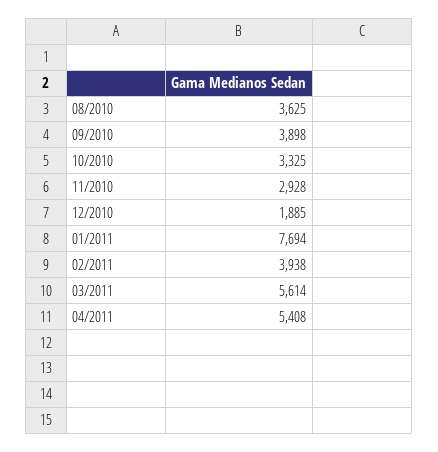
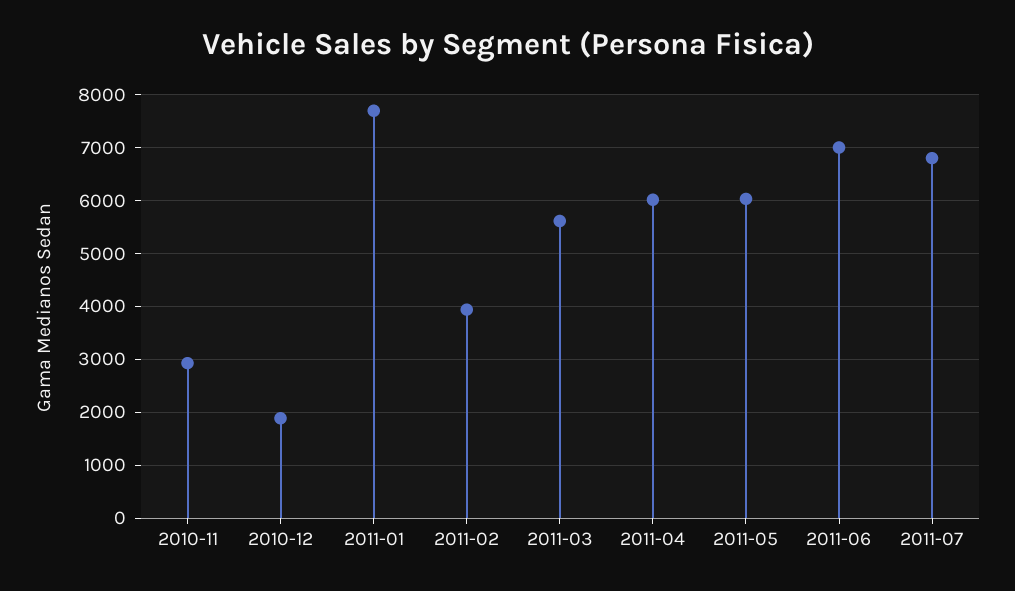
08/2010: 3625 -> none
09/2010: 3898 -> none
10/2010: 3325 -> none
04/2011: 5408 -> 6000
2011-05: none -> 6000
2011-06: none -> 7000
2011-07: none -> 6800

